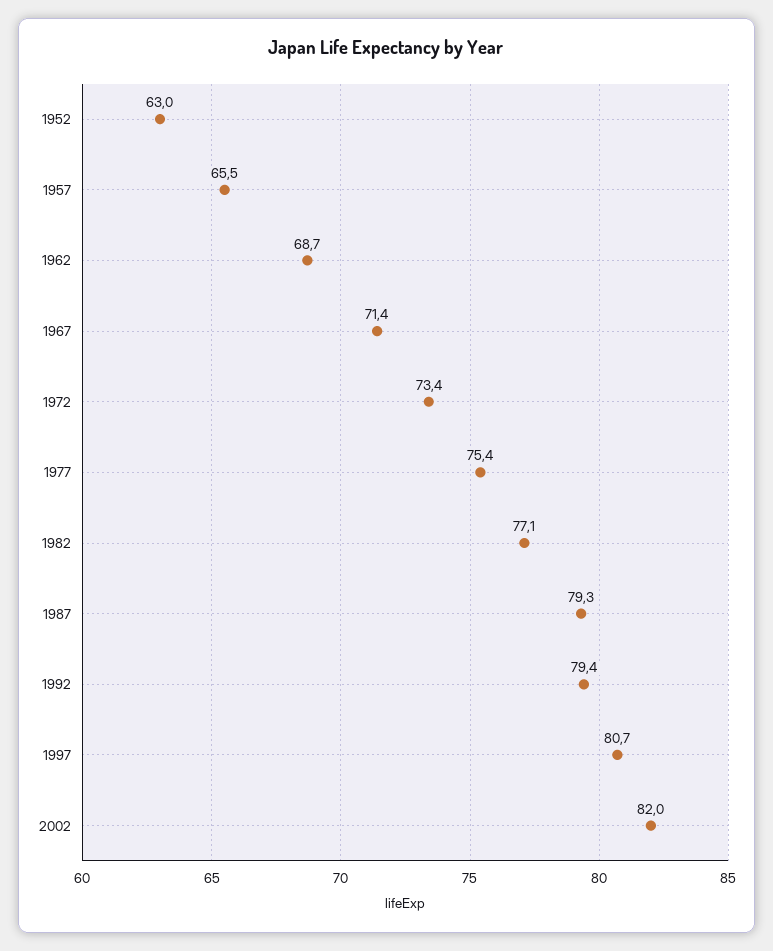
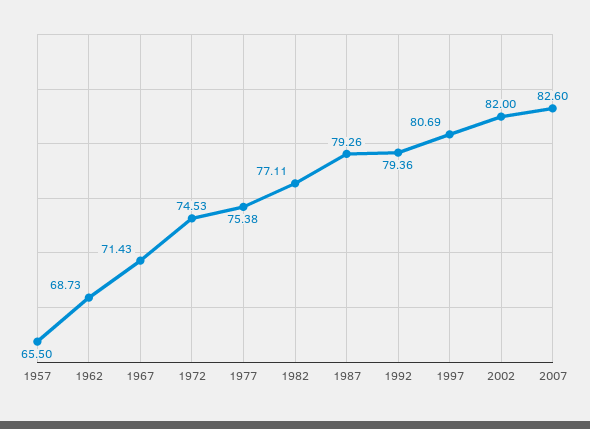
1952: 63 -> none
1972: 73.4 -> 74.53
2007: none -> 82.6

